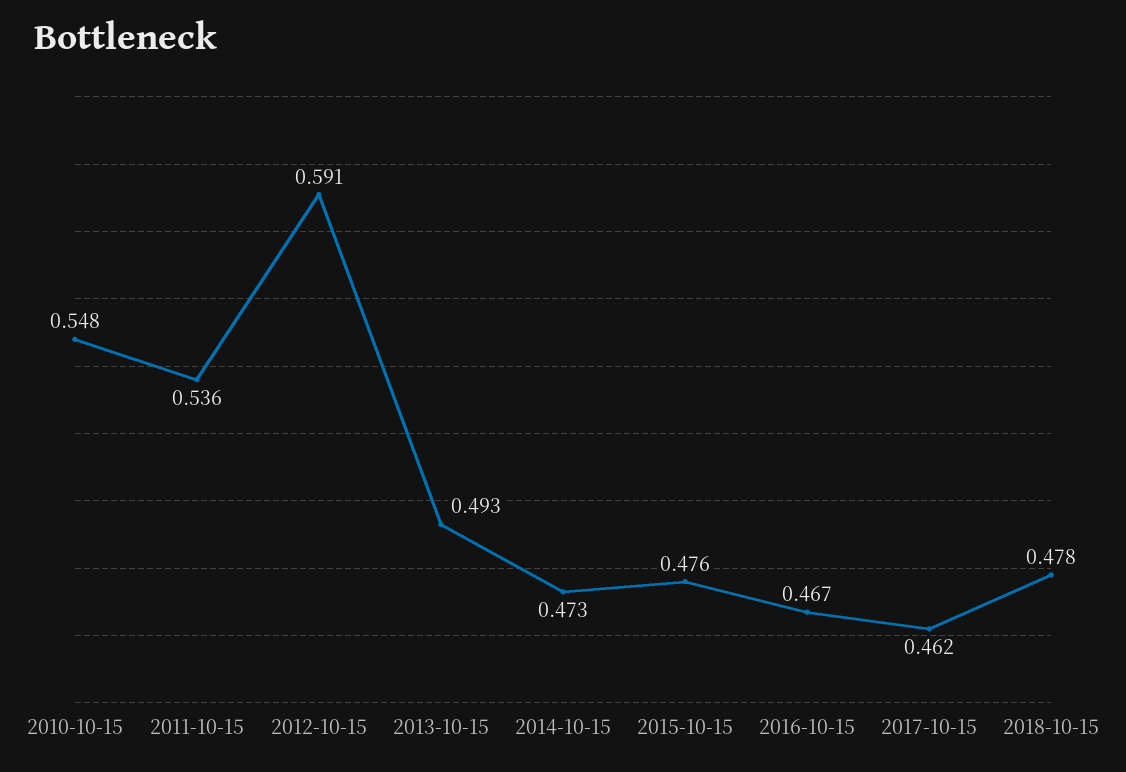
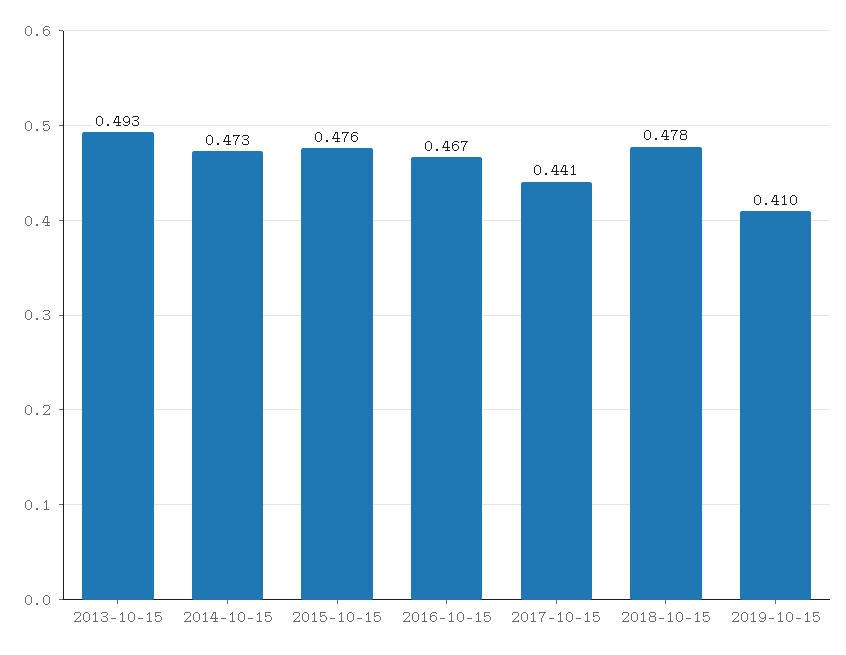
2010-10-15: 0.548 -> none
2011-10-15: 0.536 -> none
2012-10-15: 0.591 -> none
2017-10-15: 0.462 -> 0.441
2019-10-15: none -> 0.41

